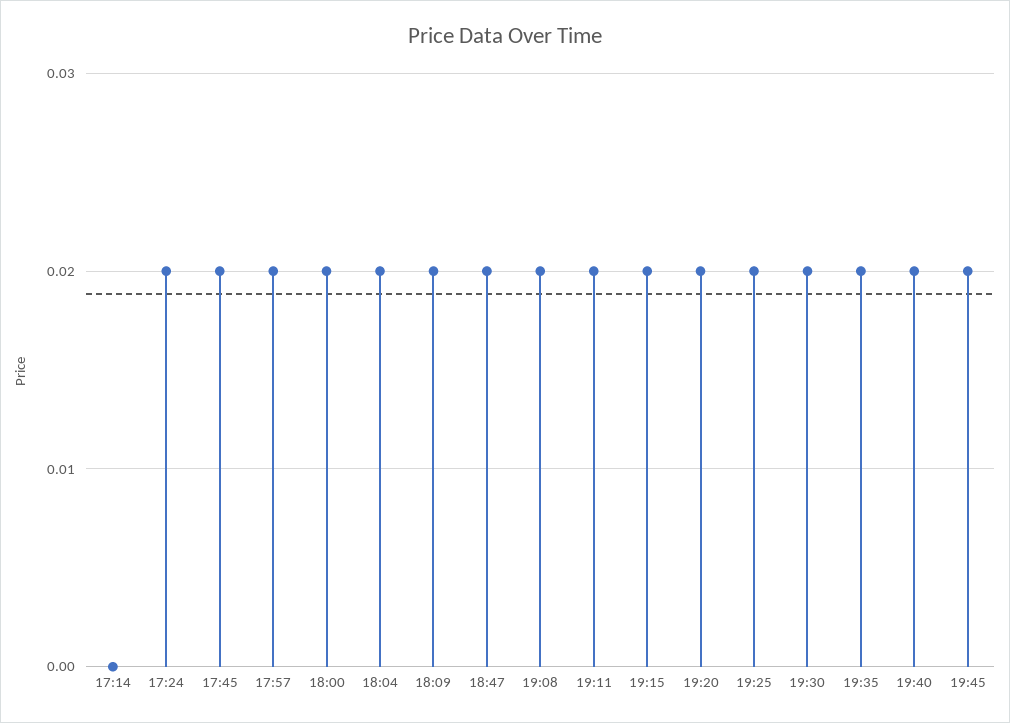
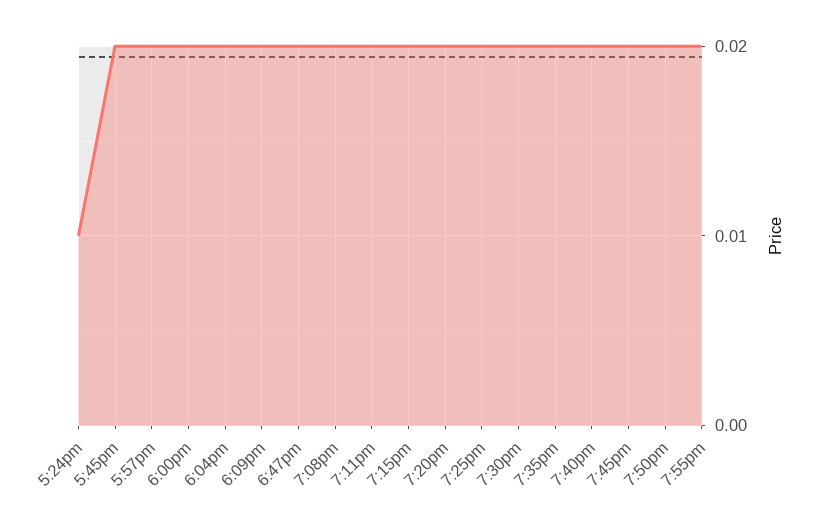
17:14: 0 -> none
17:24: 0.02 -> 0.01
7:50pm: none -> 0.02
7:55pm: none -> 0.02

